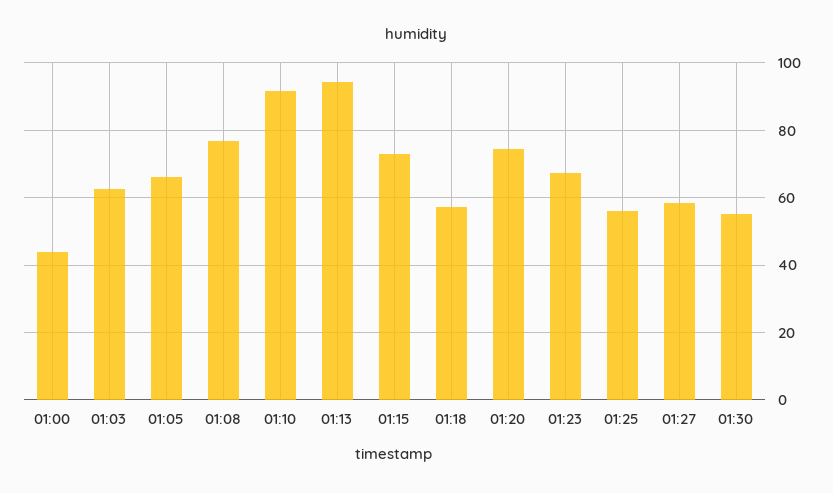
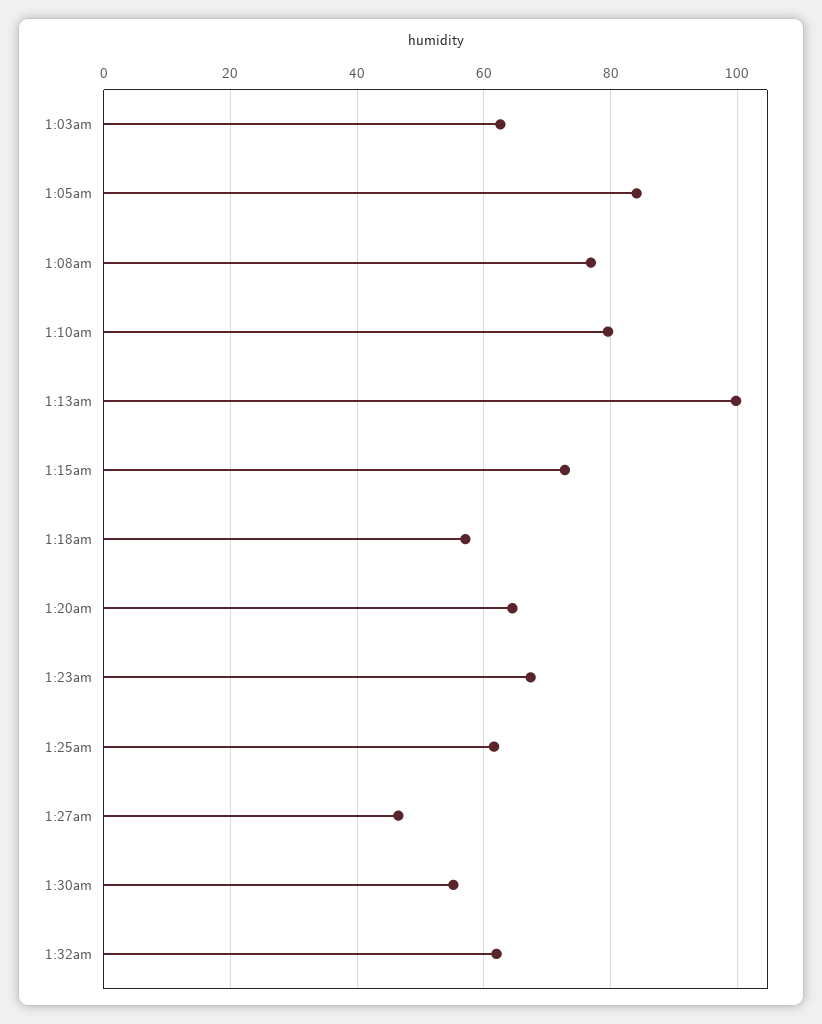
01:00: 44 -> none
01:05: 66 -> 84
01:10: 92 -> 80
01:13: 94 -> 100
01:20: 74 -> 64
01:25: 56 -> 62
01:27: 58 -> 46
1:32am: none -> 62

